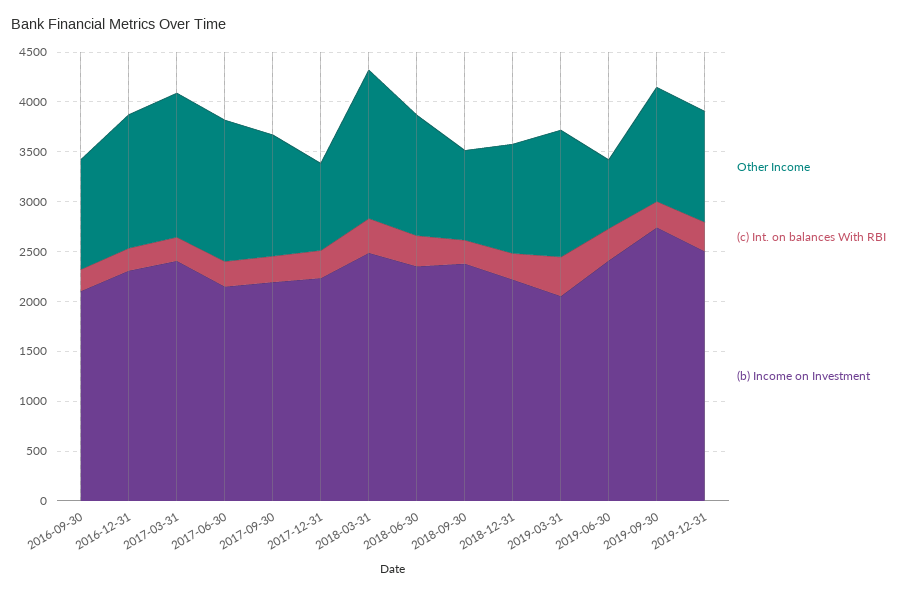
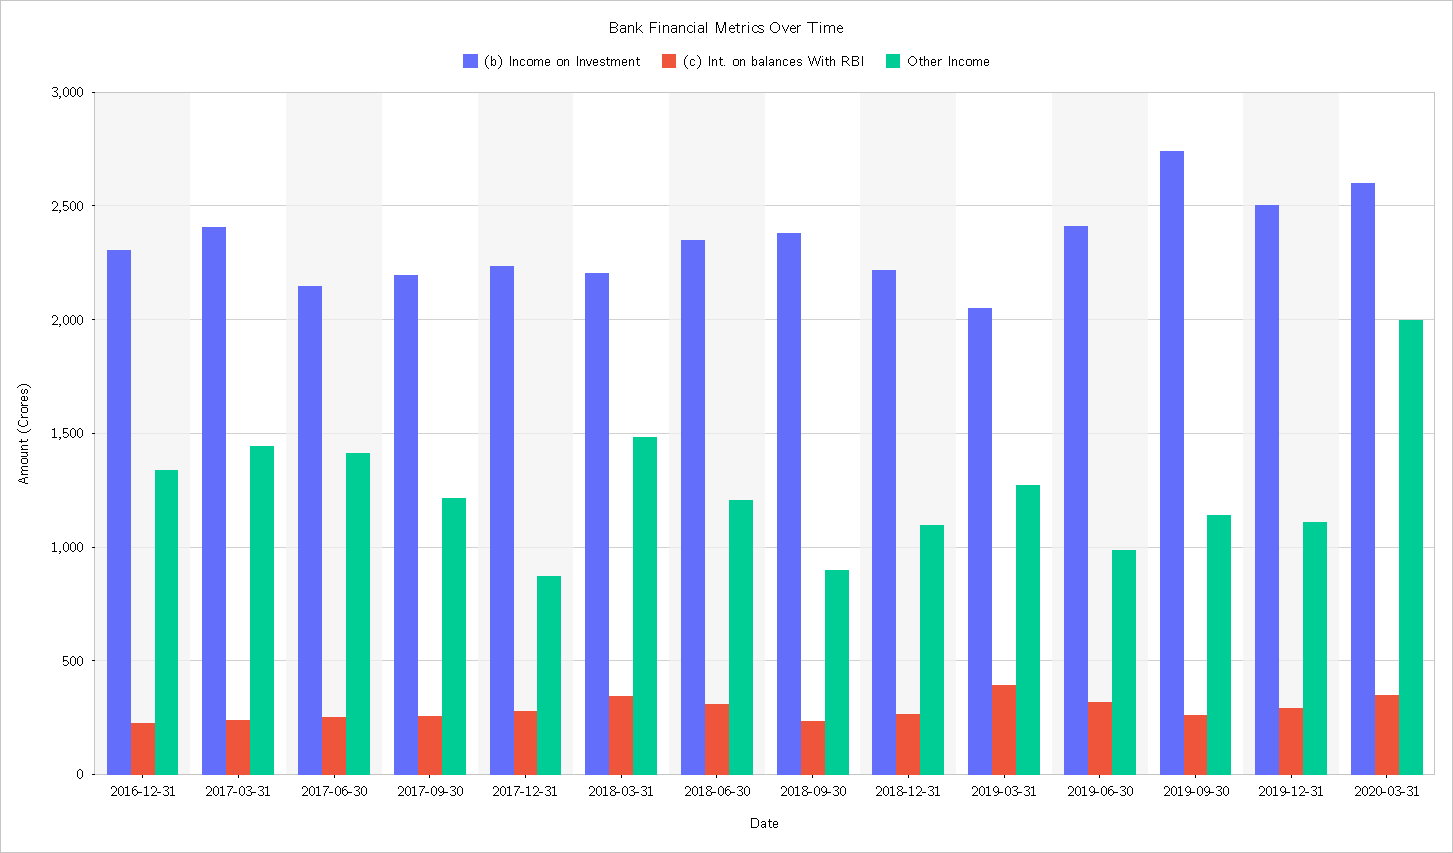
Other Income, 2016-09-30: 1100 -> none
(c) Int. on balances With RBI, 2016-09-30: 200 -> none
(b) Income on Investment, 2016-09-30: 2100 -> none
(b) Income on Investment, 2018-03-31: 2500 -> 2200
Other Income, 2019-06-30: 700 -> 1000
(b) Income on Investment, 2020-03-31: none -> 2600
(c) Int. on balances With RBI, 2020-03-31: none -> 350
Other Income, 2020-03-31: none -> 2000

